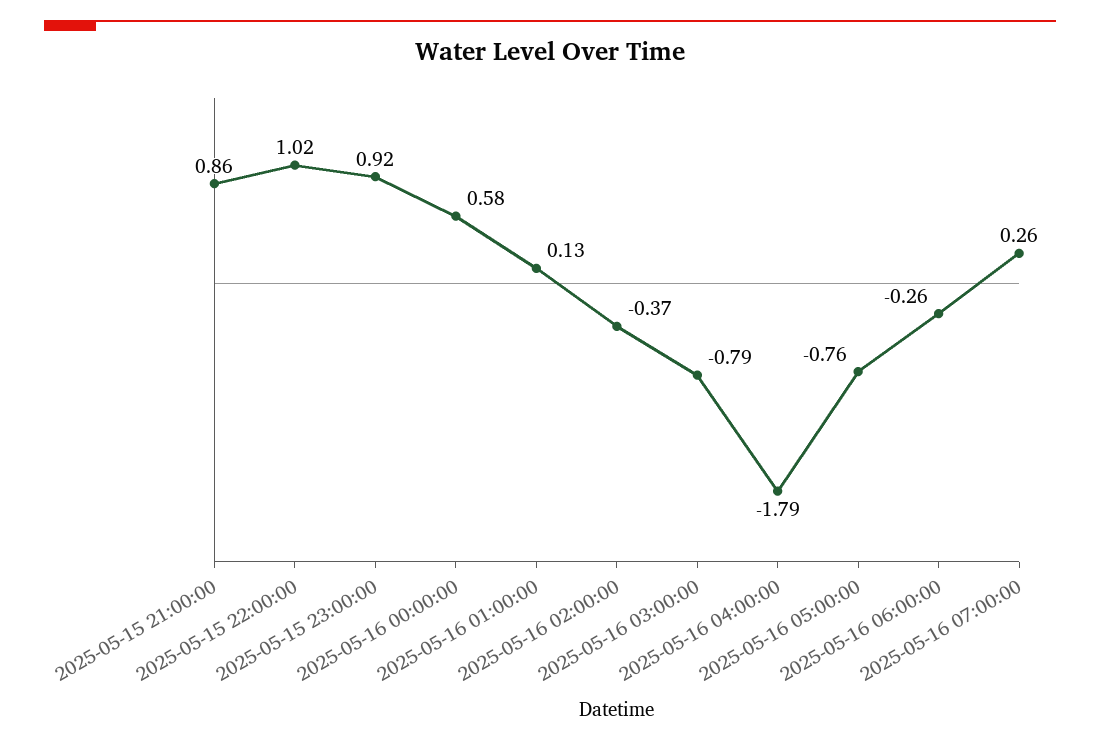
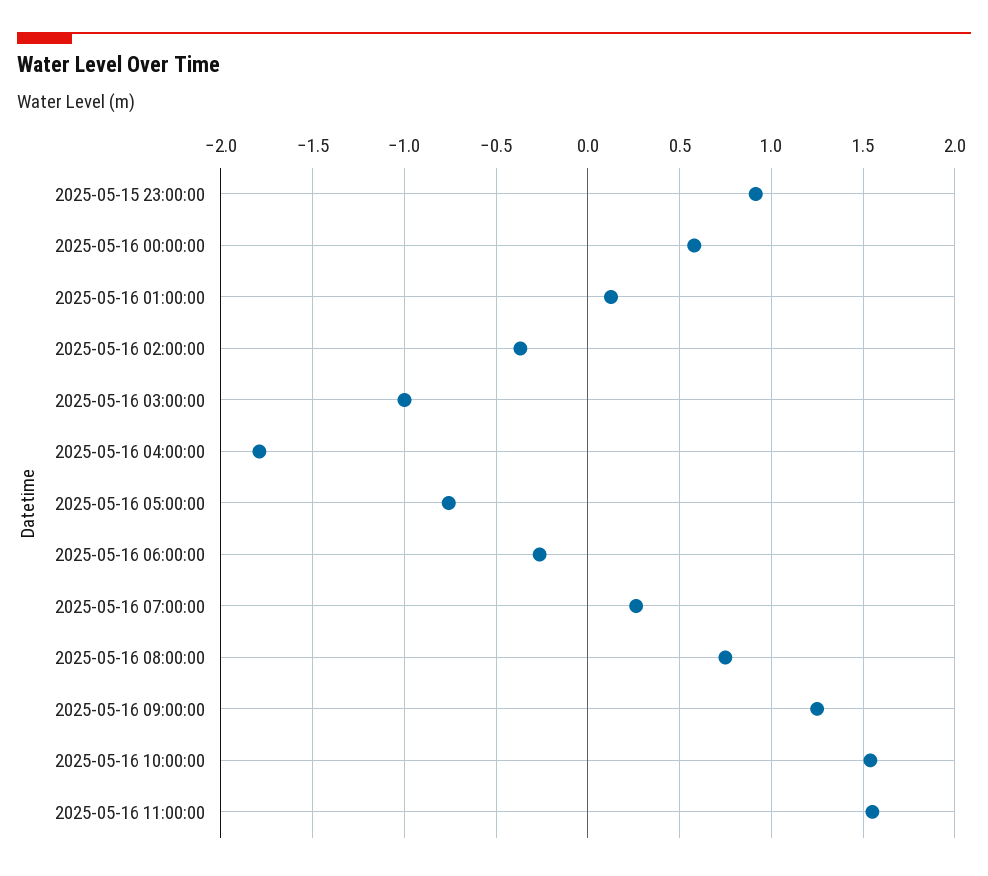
2025-05-15 21:00:00: 0.86 -> none
2025-05-15 22:00:00: 1.02 -> none
2025-05-16 03:00:00: -0.79 -> -1
2025-05-16 08:00:00: none -> 0.75
2025-05-16 09:00:00: none -> 1.25
2025-05-16 10:00:00: none -> 1.55
2025-05-16 11:00:00: none -> 1.55

